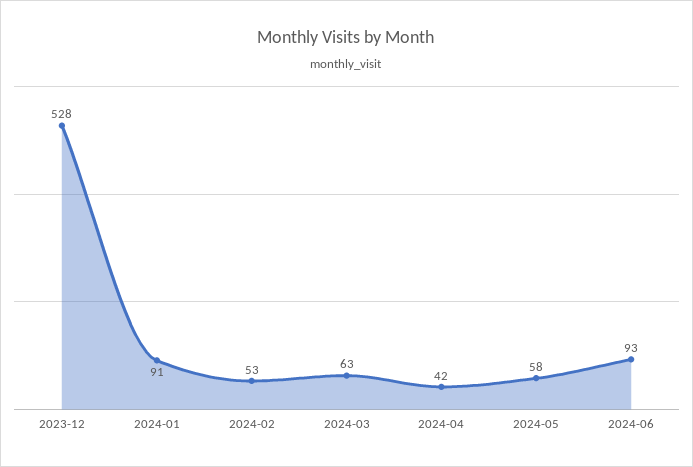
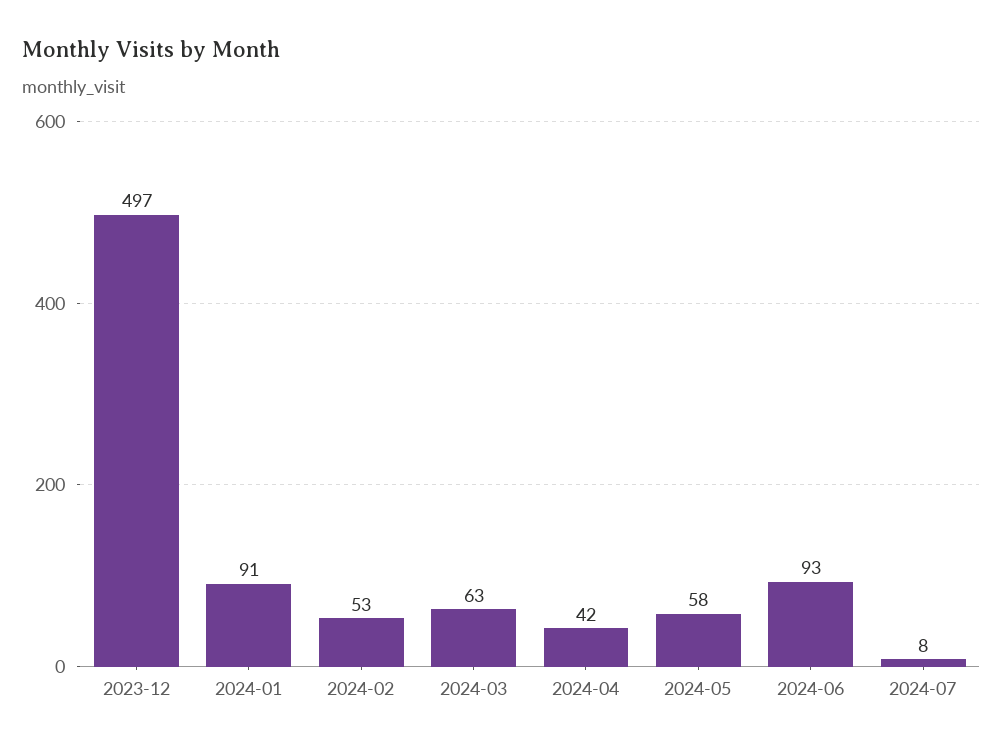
2023-12: 528 -> 497
2024-07: none -> 8

